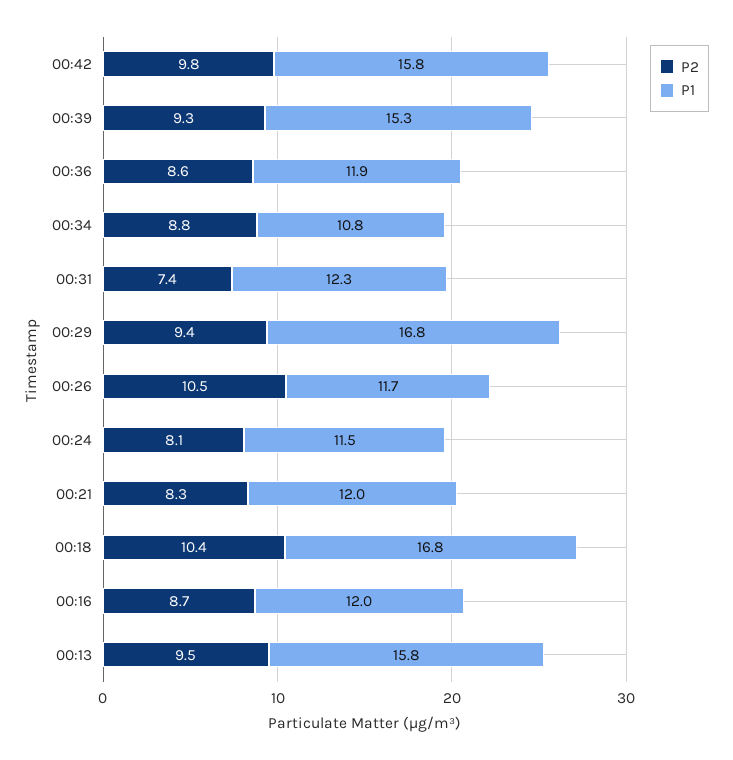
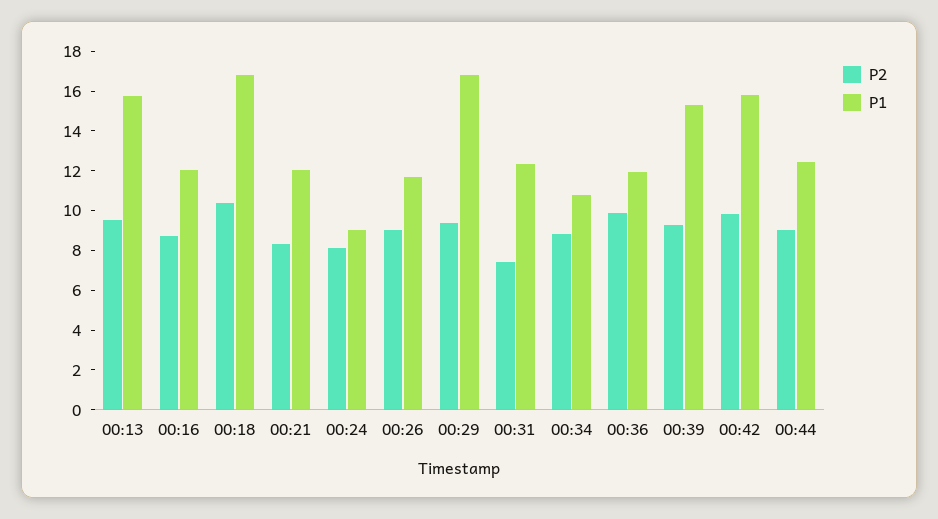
P2, 00:36: 8.6 -> 10
P2, 00:26: 10.5 -> 9
P1, 00:24: 11.5 -> 9
P2, 00:44: none -> 9
P1, 00:44: none -> 12.5

